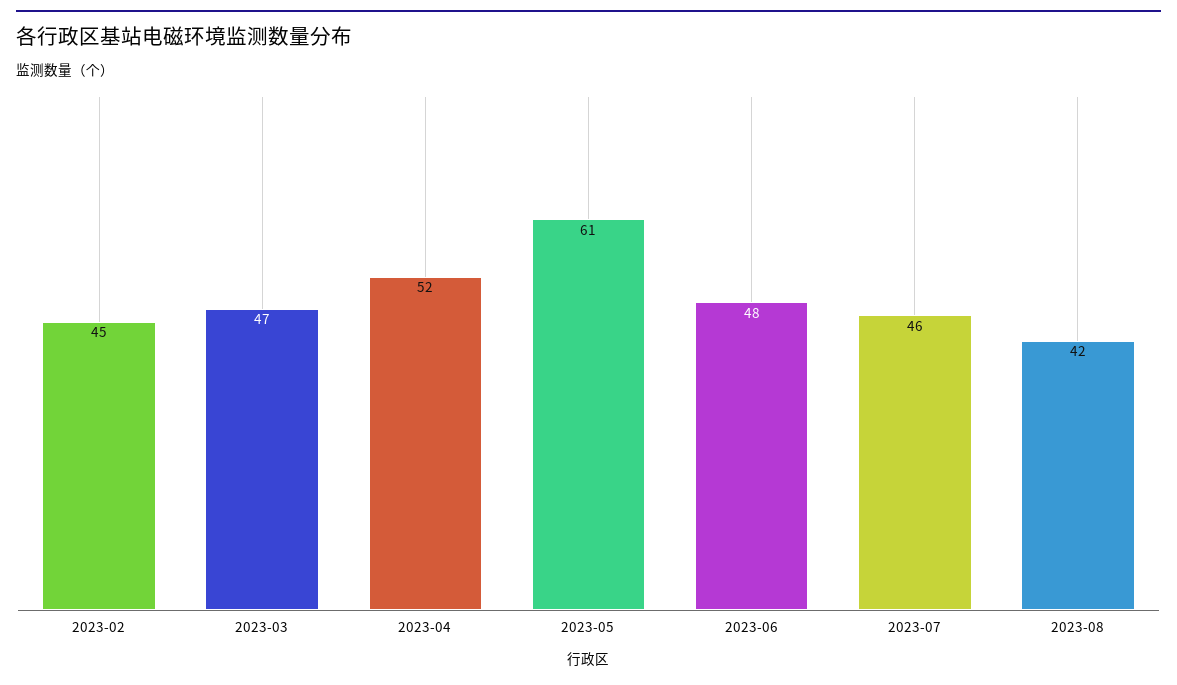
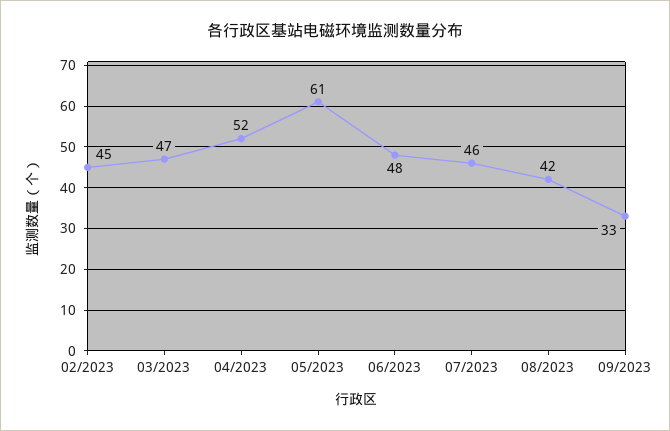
09/2023: none -> 33

